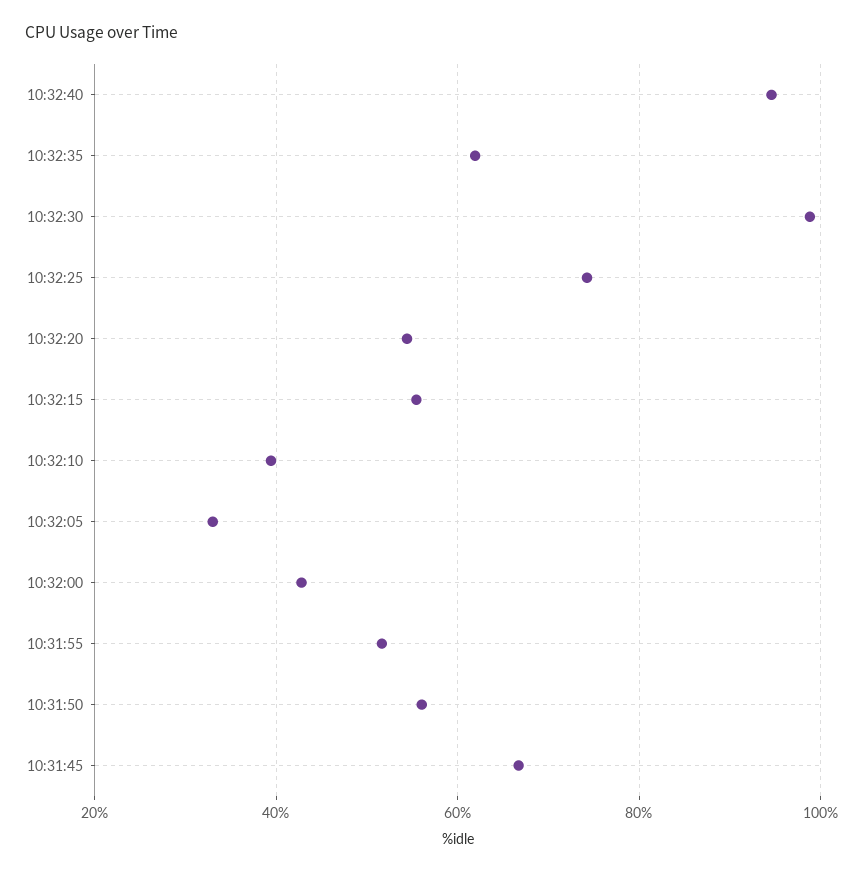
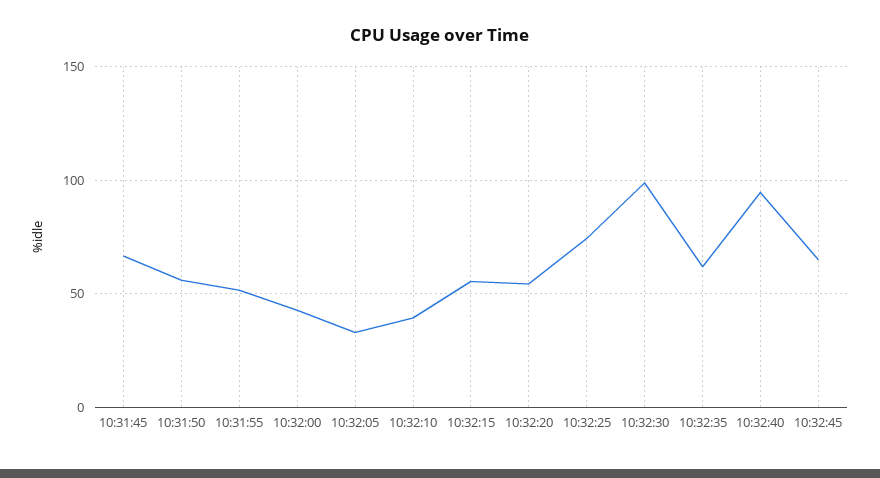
10:32:45: none -> 65

